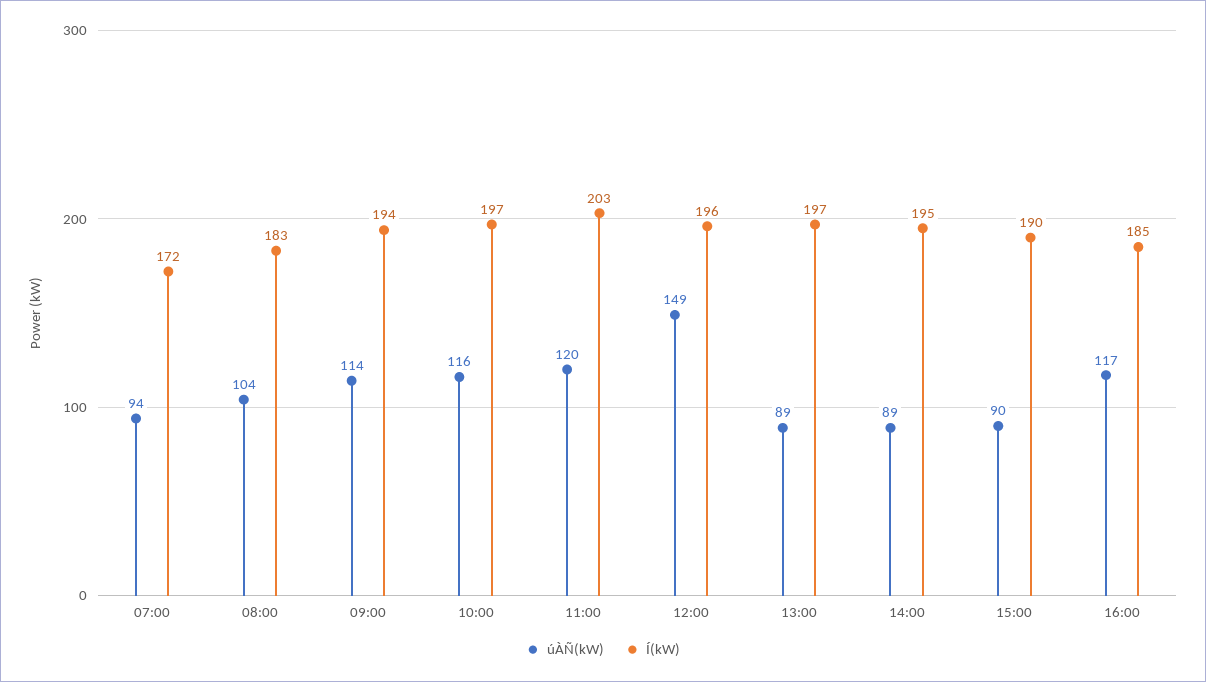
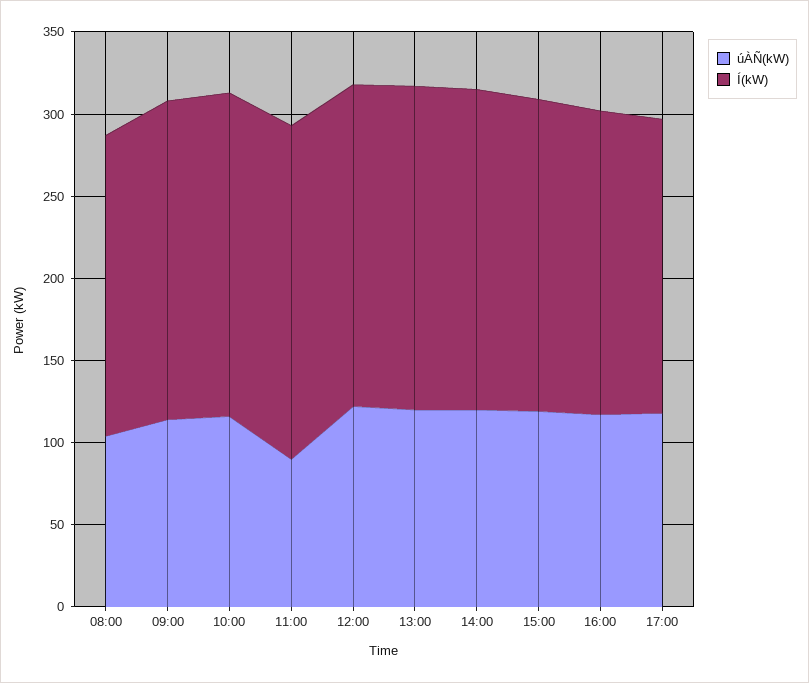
úÀÑ(kW), 07:00: 94 -> none
Í(kW), 07:00: 172 -> none
úÀÑ(kW), 11:00: 120 -> 90
úÀÑ(kW), 12:00: 149 -> 120
úÀÑ(kW), 13:00: 89 -> 120
úÀÑ(kW), 14:00: 89 -> 120
úÀÑ(kW), 15:00: 90 -> 120
úÀÑ(kW), 17:00: none -> 120
Í(kW), 17:00: none -> 180

